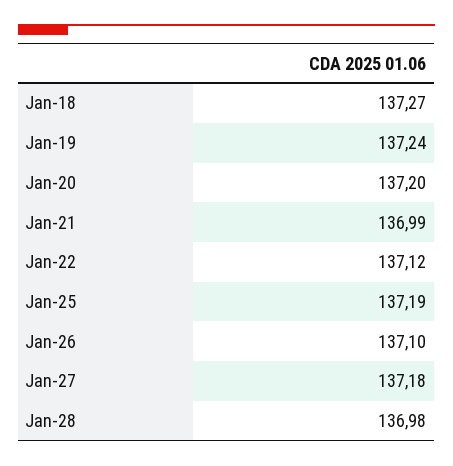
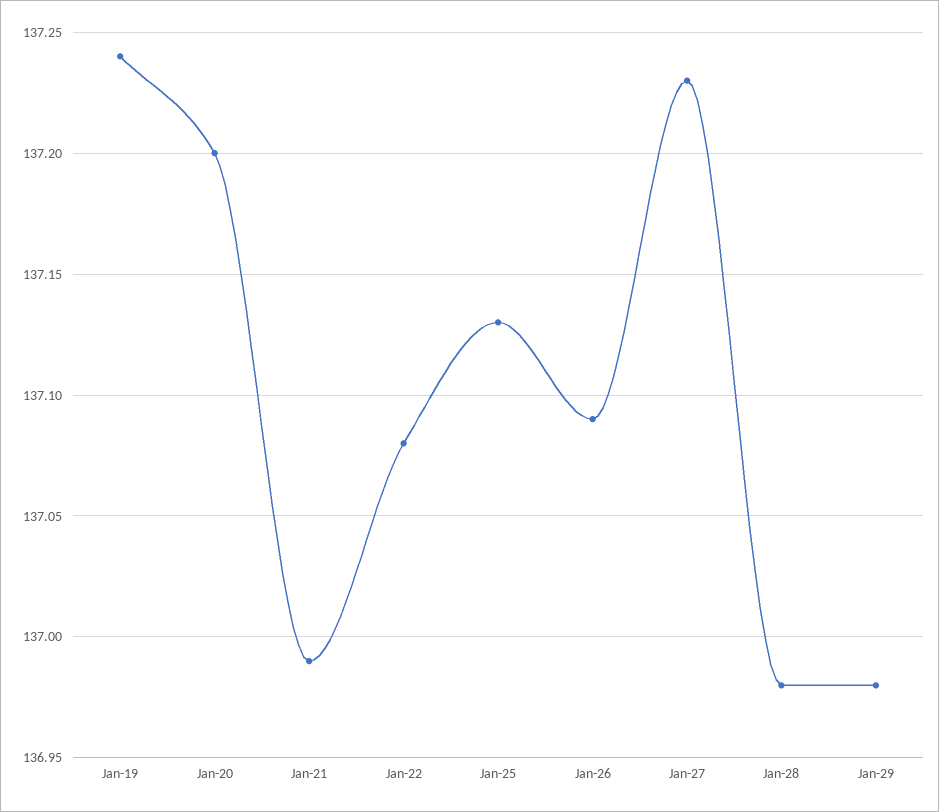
Jan-18: 137.27 -> none
Jan-22: 137.12 -> 137.08
Jan-25: 137.19 -> 137.13
Jan-26: 137.1 -> 137.09
Jan-27: 137.18 -> 137.23
Jan-29: none -> 136.98

